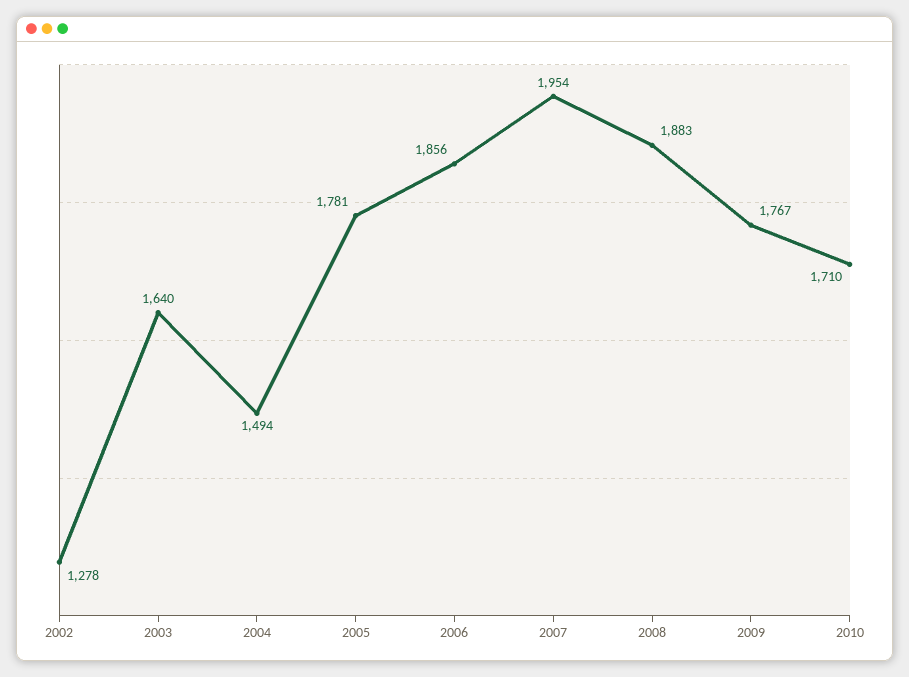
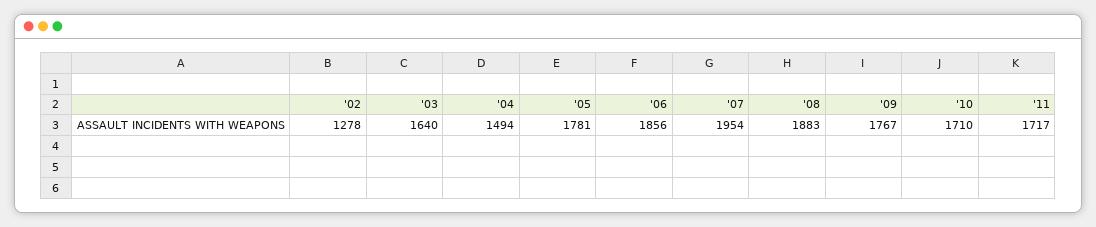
'11: none -> 1717

